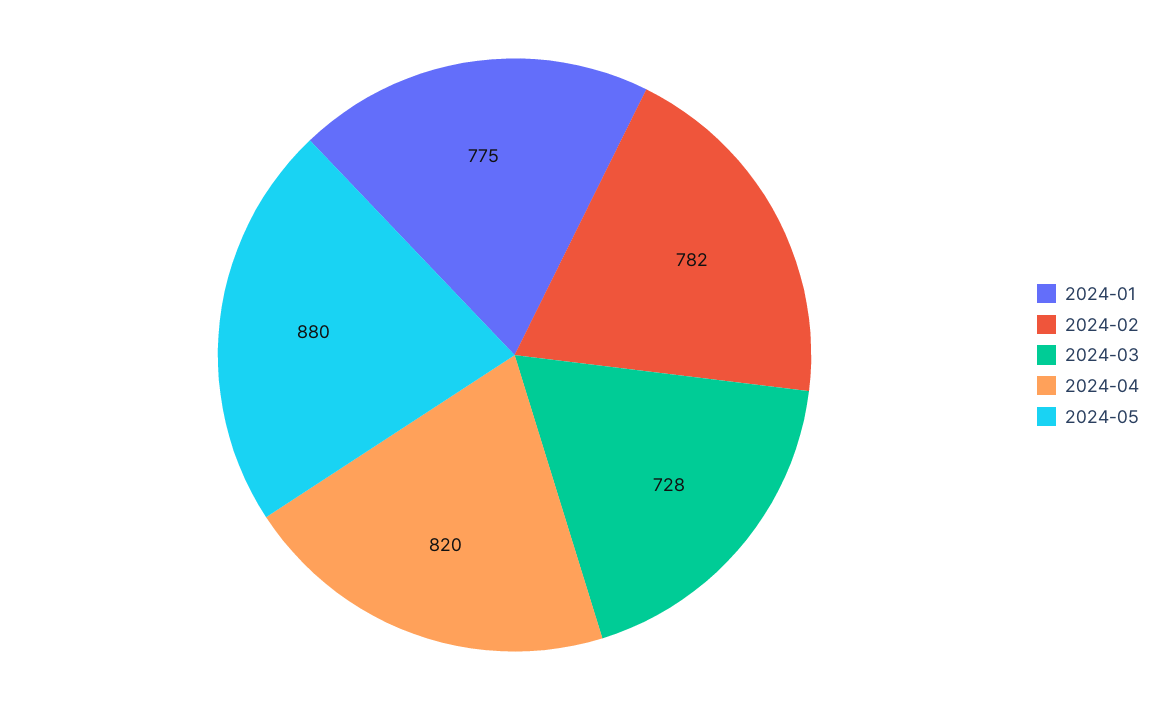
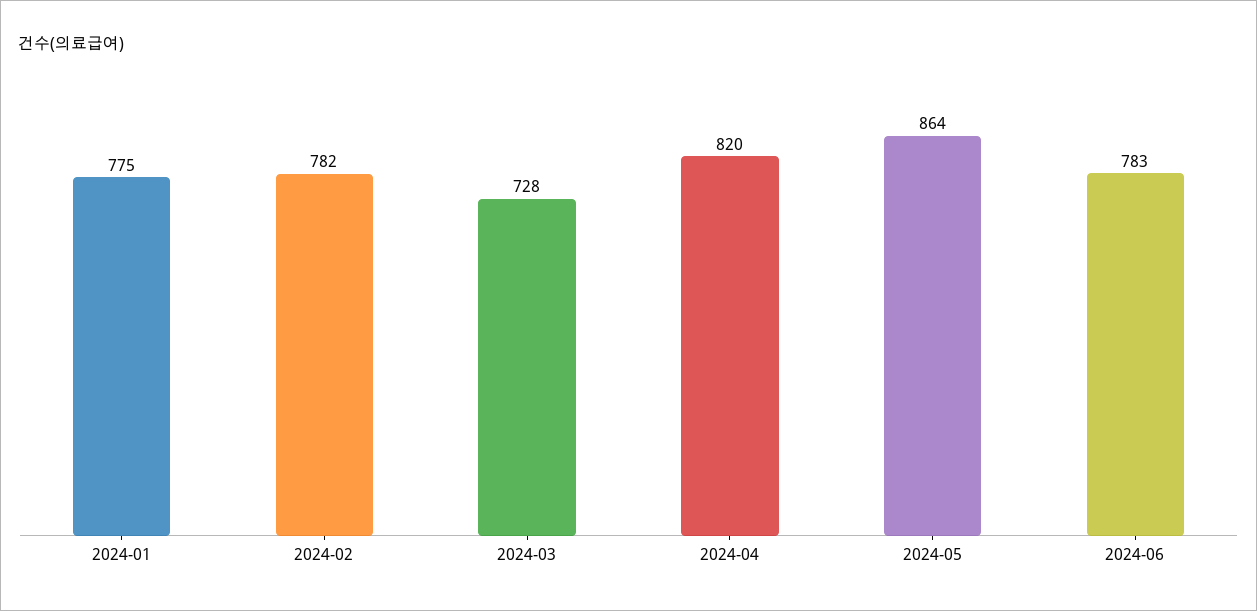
2024-05: 880 -> 864
2024-06: none -> 783

